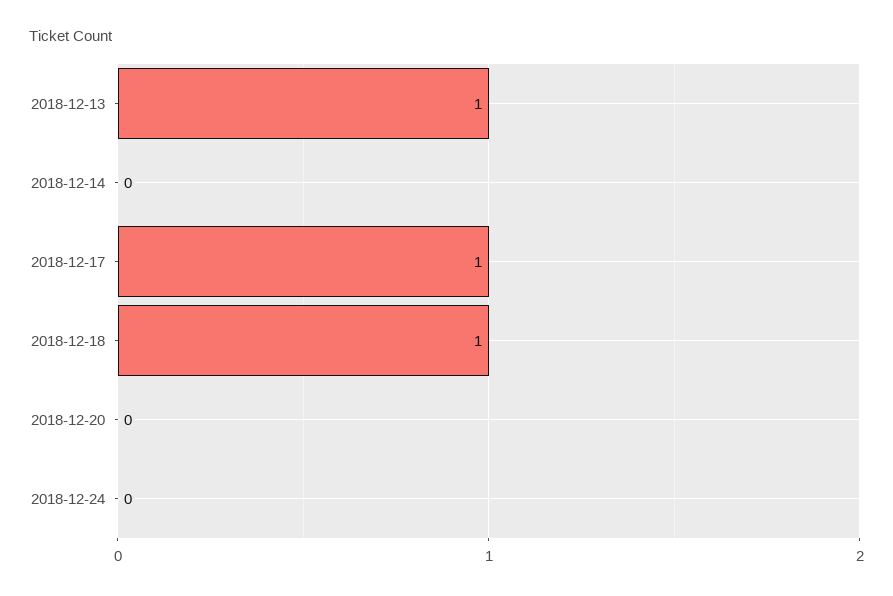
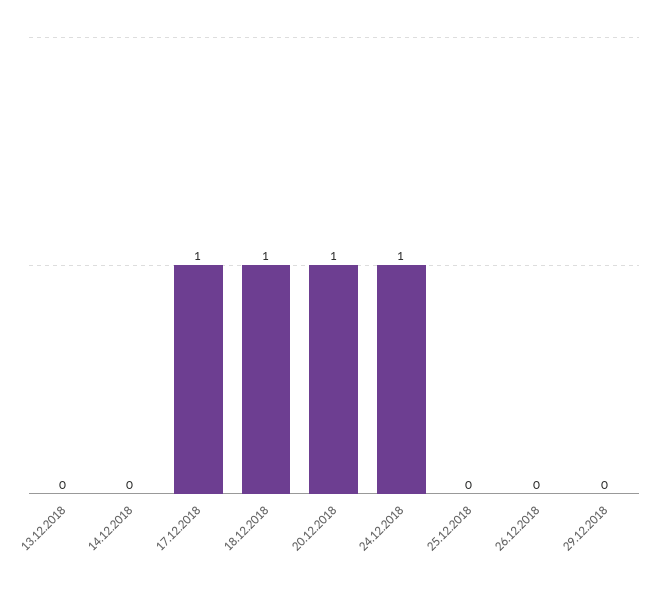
2018-12-13: 1 -> 0
2018-12-20: 0 -> 1
2018-12-24: 0 -> 1
25.12.2018: none -> 0
26.12.2018: none -> 0
29.12.2018: none -> 0

